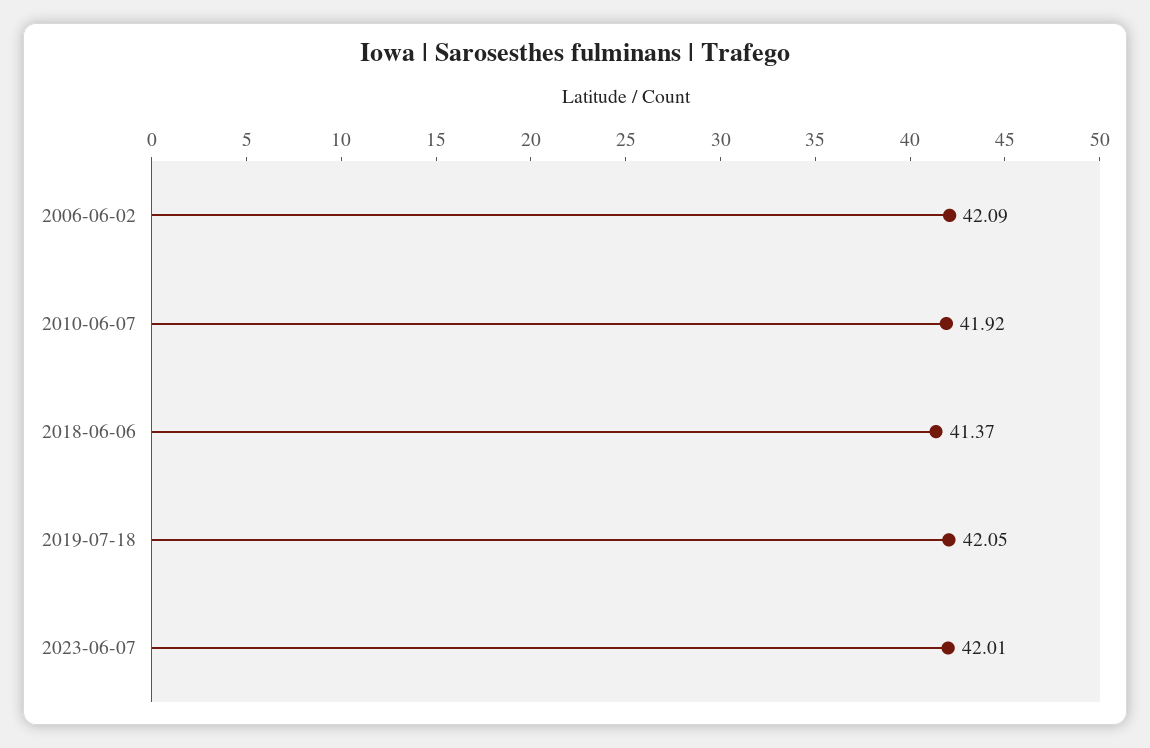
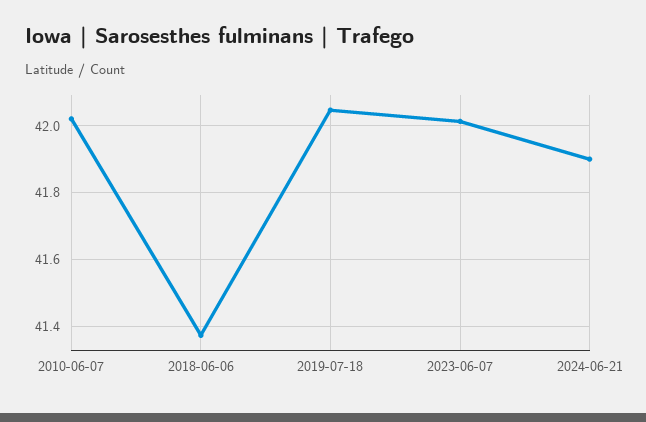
2006-06-02: 42.09 -> none
2010-06-07: 41.92 -> 42.02
2024-06-21: none -> 41.9

